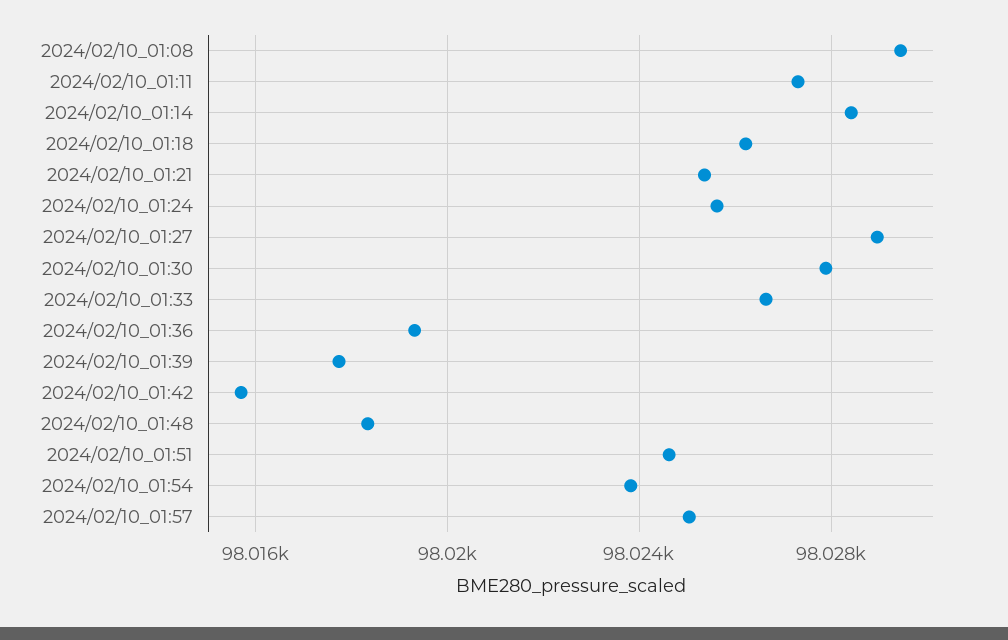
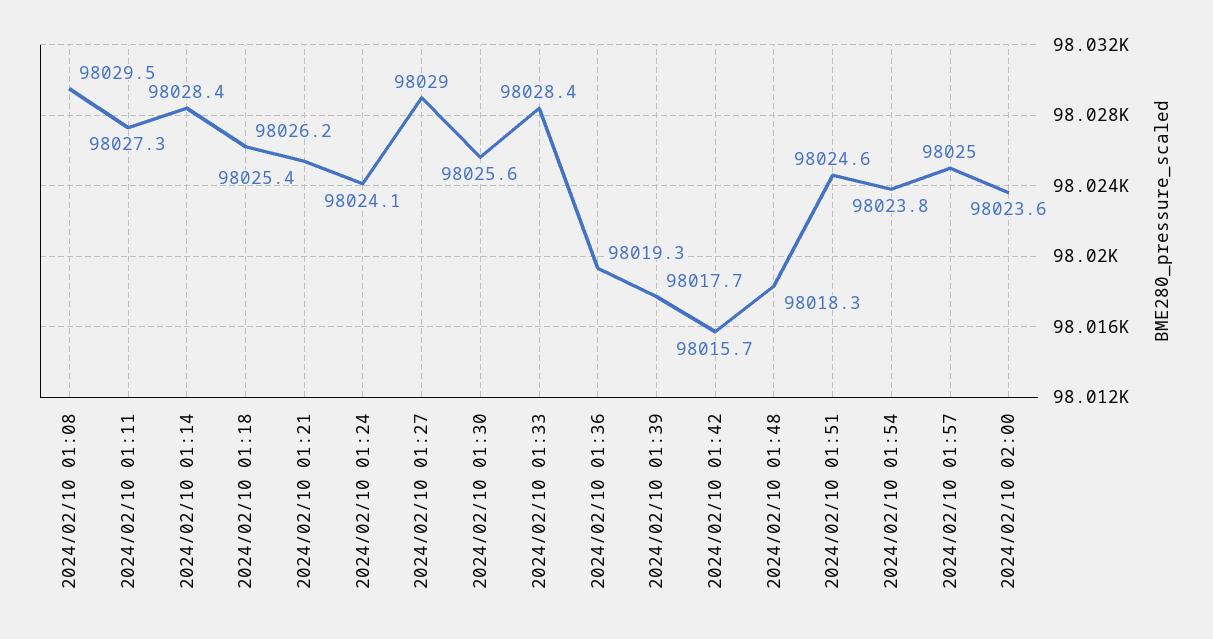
2024/02/10_01:24: 98025.5 -> 98024.1
2024/02/10_01:30: 98028 -> 98025.6
2024/02/10_01:33: 98026.5 -> 98028.4
2024/02/10 02:00: none -> 98023.6

